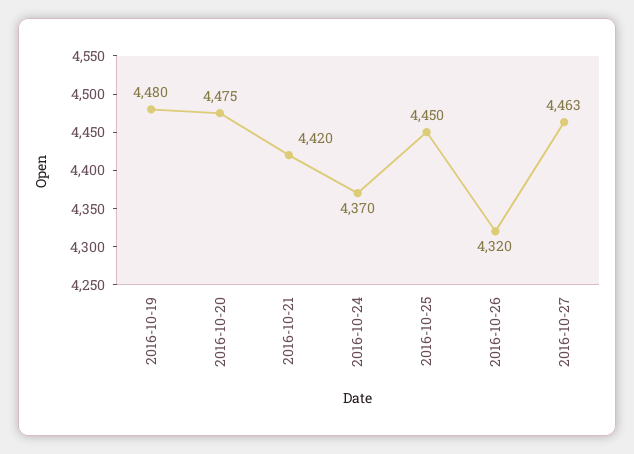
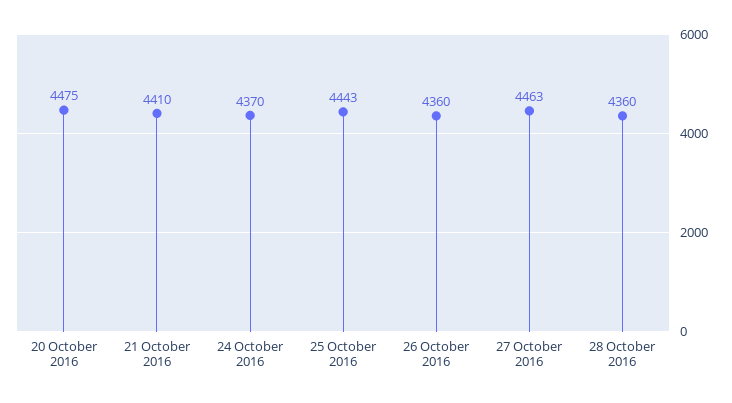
2016-10-19: 4480 -> none
2016-10-21: 4420 -> 4410
2016-10-25: 4450 -> 4443
2016-10-26: 4320 -> 4360
28 October 2016: none -> 4360

